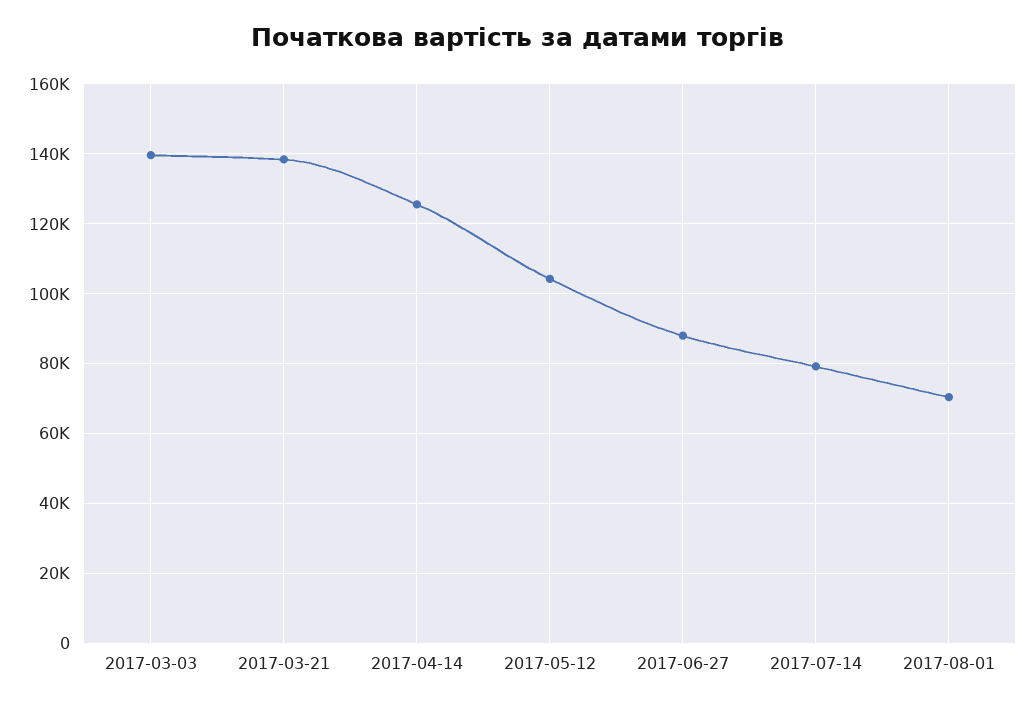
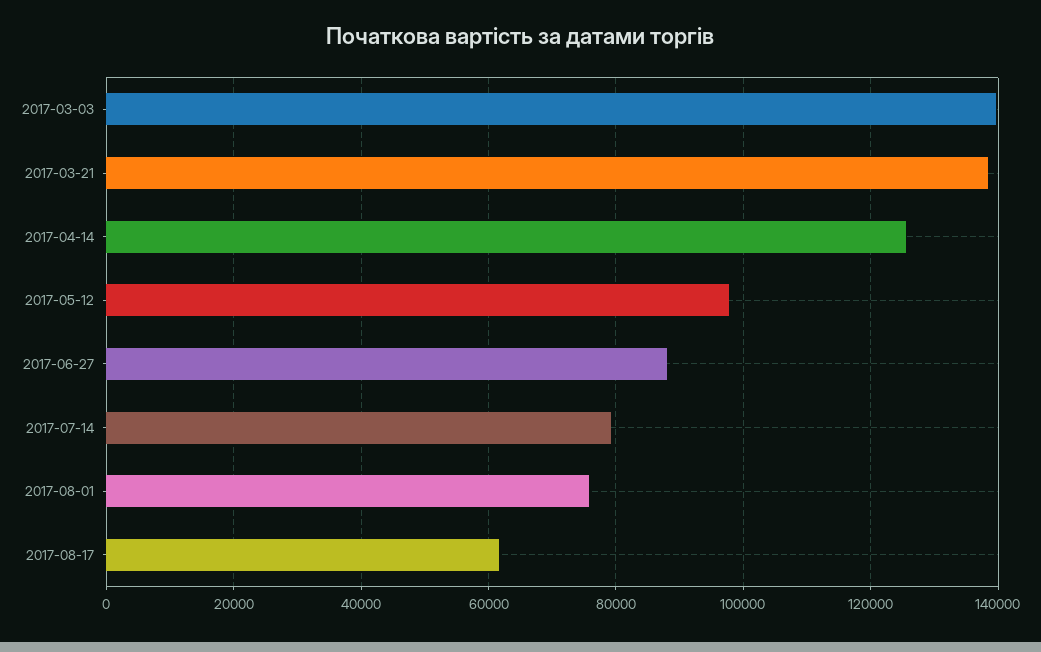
2017-05-12: 104000 -> 98000
2017-08-01: 70000 -> 76000
2017-08-17: none -> 62000

